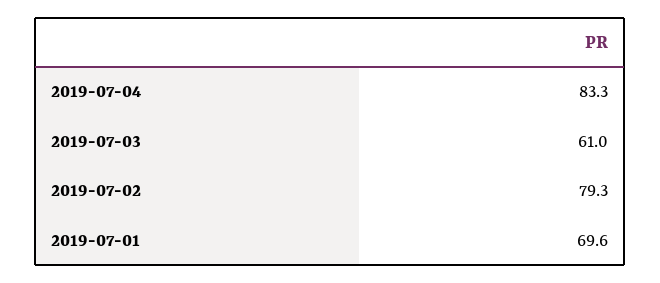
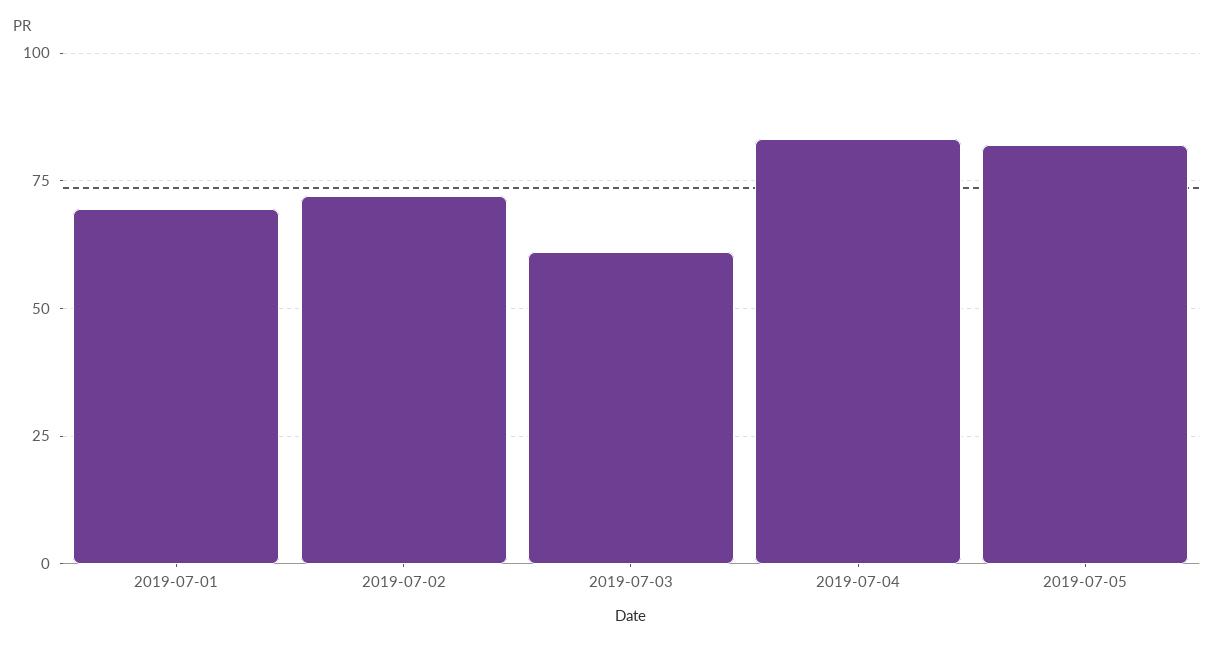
2019-07-02: 79.3 -> 72.5
2019-07-05: none -> 82.5

